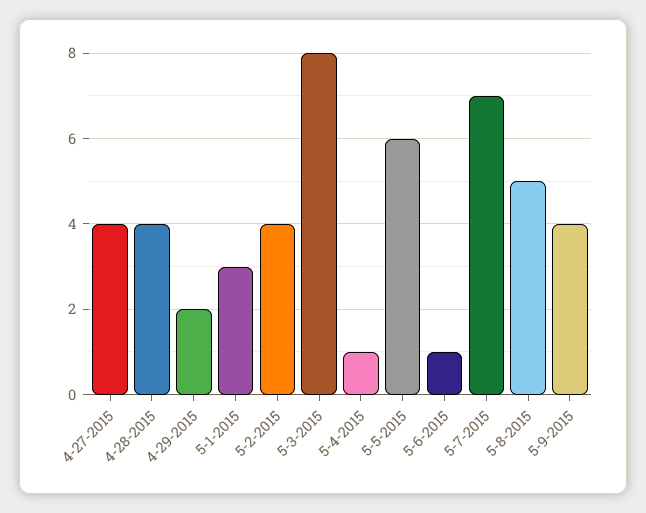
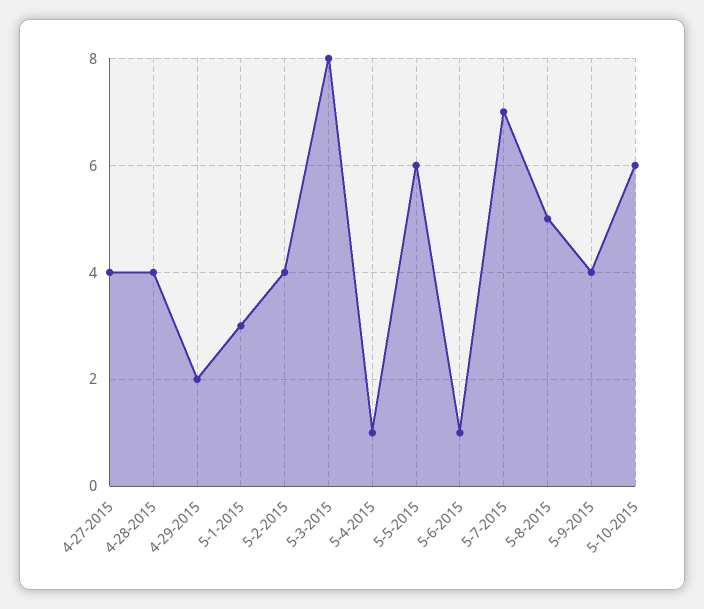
5-10-2015: none -> 6

